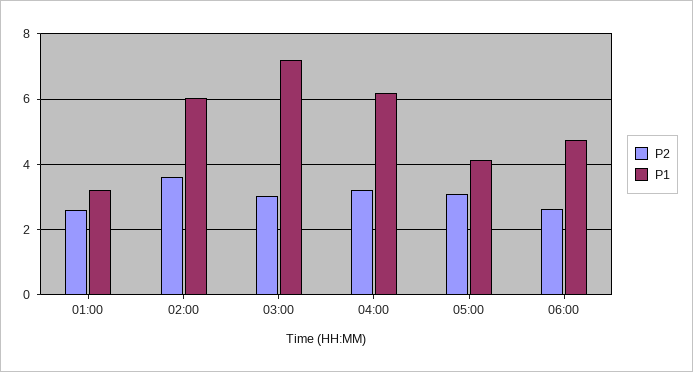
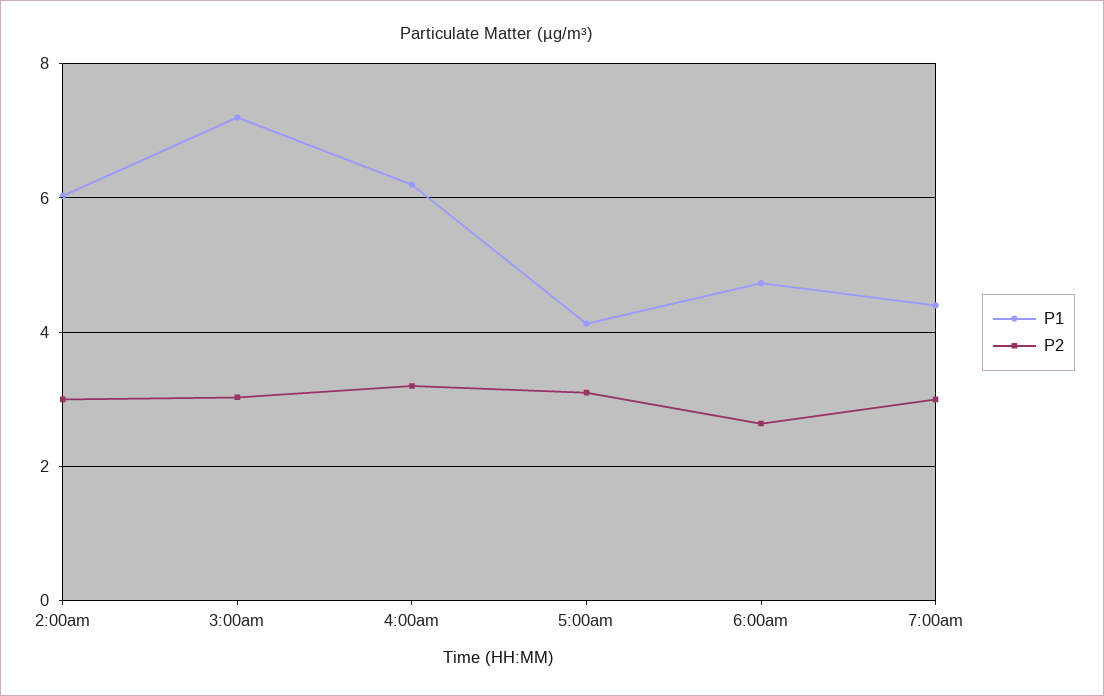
P2, 01:00: 2.6 -> none
P1, 01:00: 3.2 -> none
P2, 02:00: 3.6 -> 3
P1, 7:00am: none -> 4.4
P2, 7:00am: none -> 3

